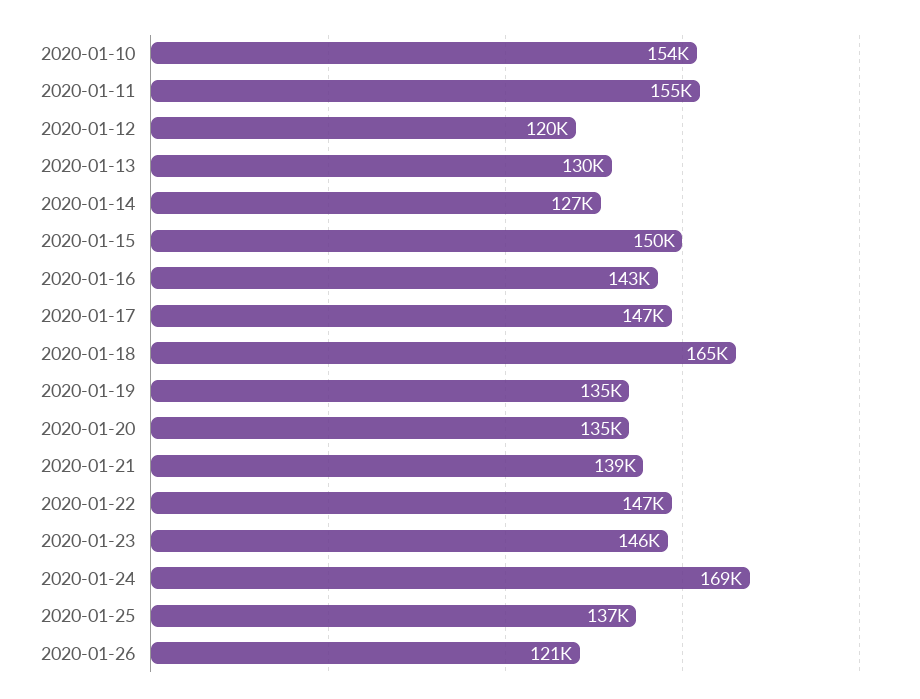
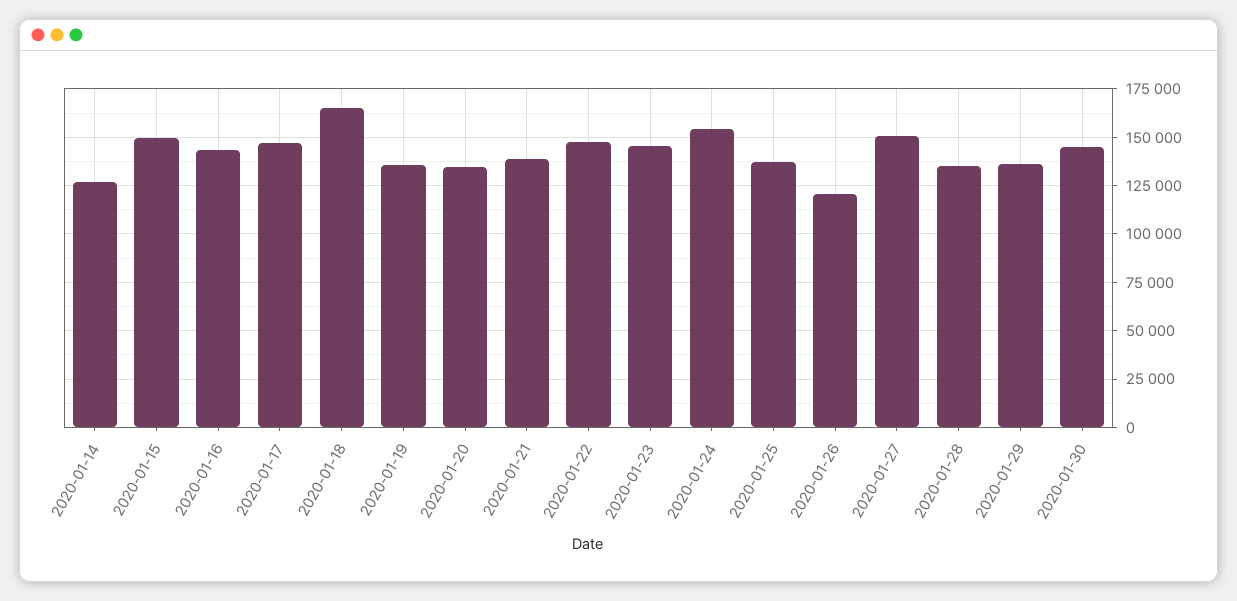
2020-01-10: 154000 -> none
2020-01-11: 155000 -> none
2020-01-12: 120000 -> none
2020-01-13: 130000 -> none
2020-01-24: 169000 -> 155000
2020-01-27: none -> 150000
2020-01-28: none -> 135000
2020-01-29: none -> 135000
2020-01-30: none -> 145000

